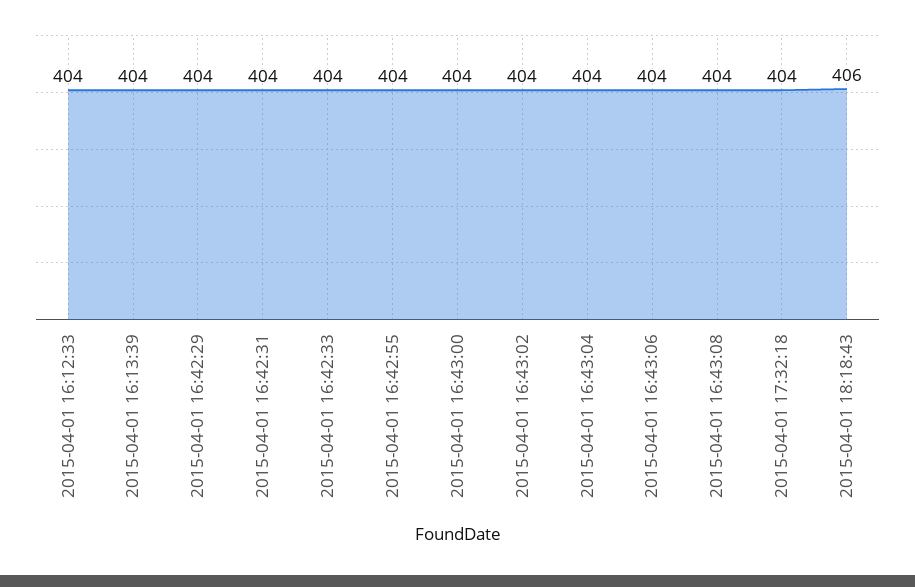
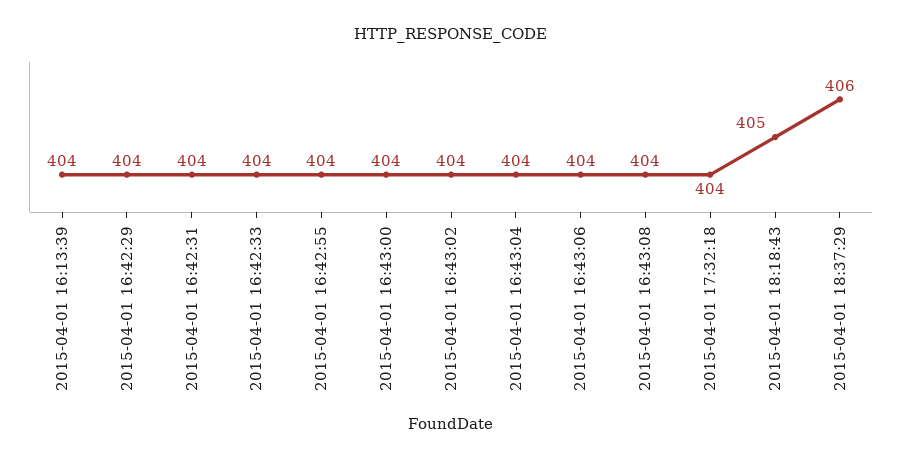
2015-04-01 16:12:33: 404 -> none
2015-04-01 18:18:43: 406 -> 405
2015-04-01 18:37:29: none -> 406

